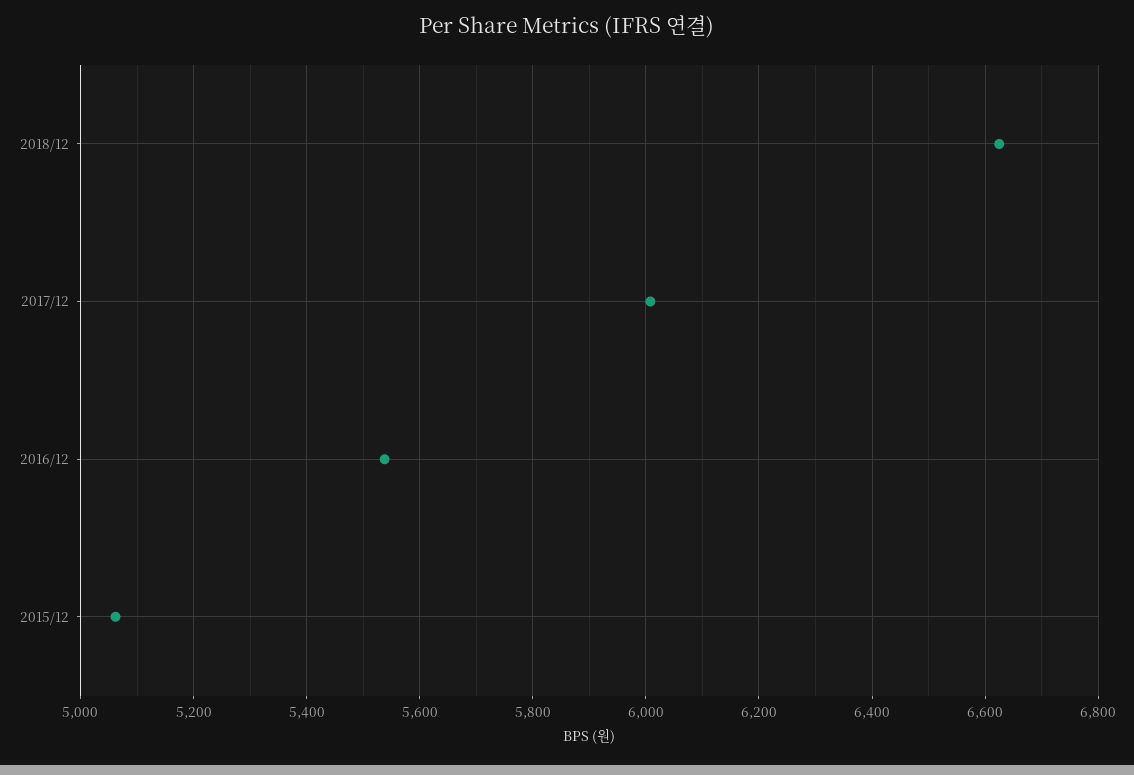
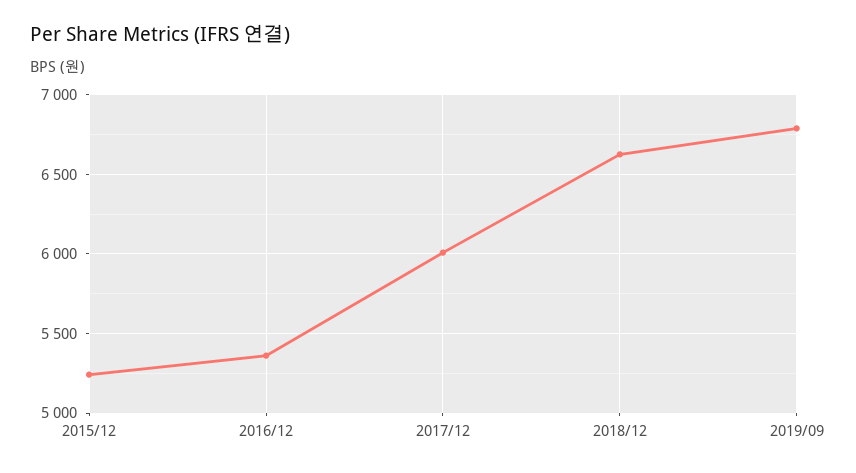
2016/12: 5540 -> 5350
2015/12: 5060 -> 5250
2019/09: none -> 6800

